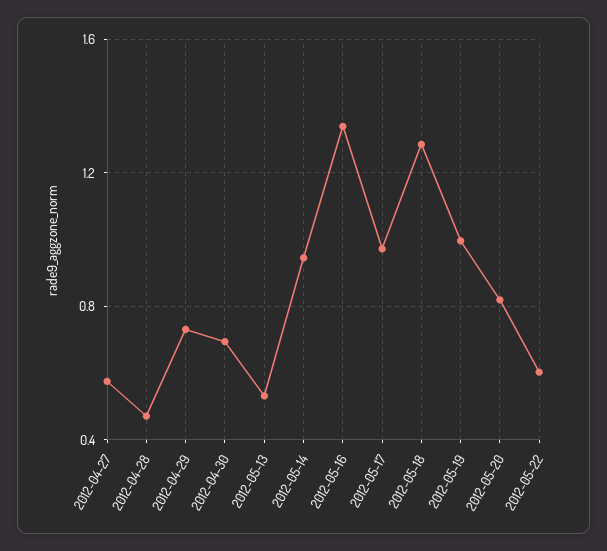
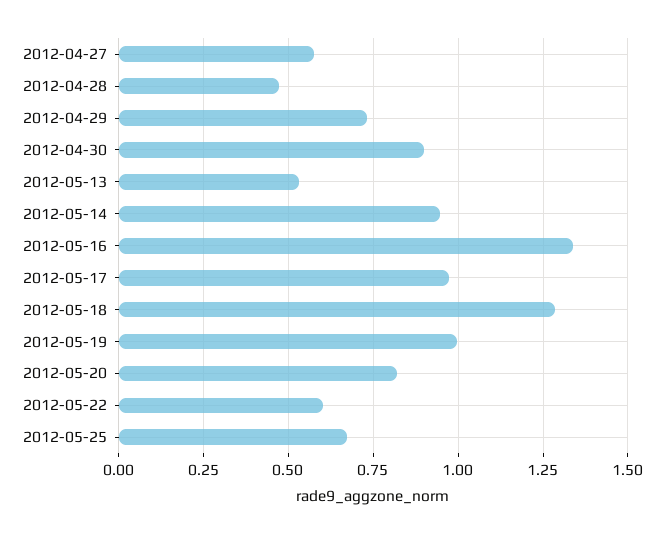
2012-04-30: 0.7 -> 0.9
2012-05-25: none -> 0.675

